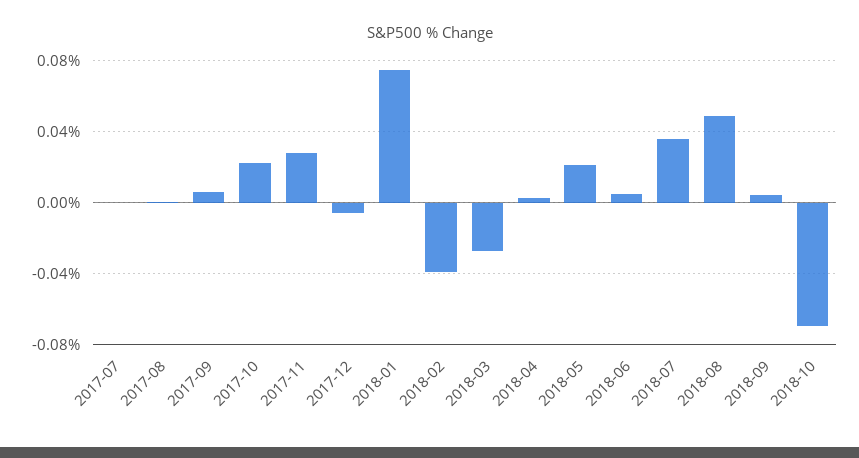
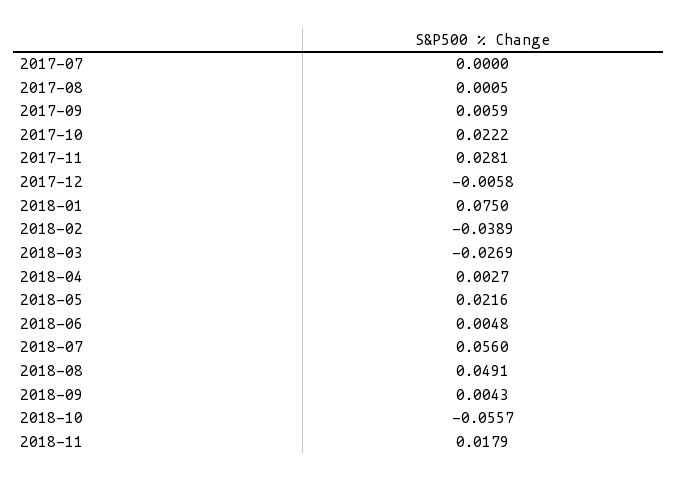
2018-07: 0.035 -> 0.056
2018-10: -0.07 -> -0.0557
2018-11: none -> 0.0179

